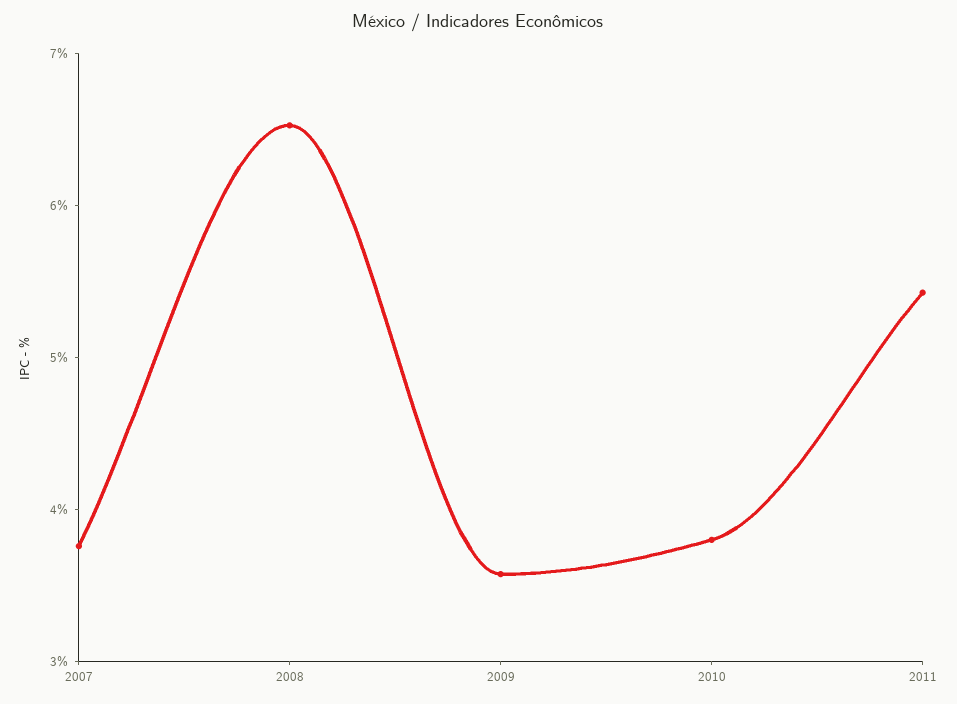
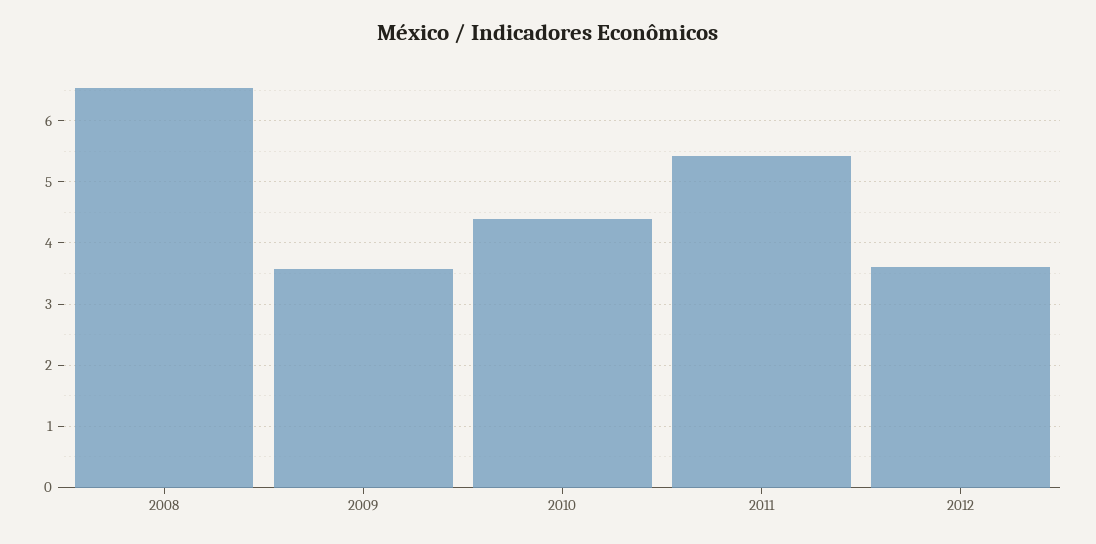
2007: 3.8 -> none
2010: 3.8 -> 4.4
2012: none -> 3.6

